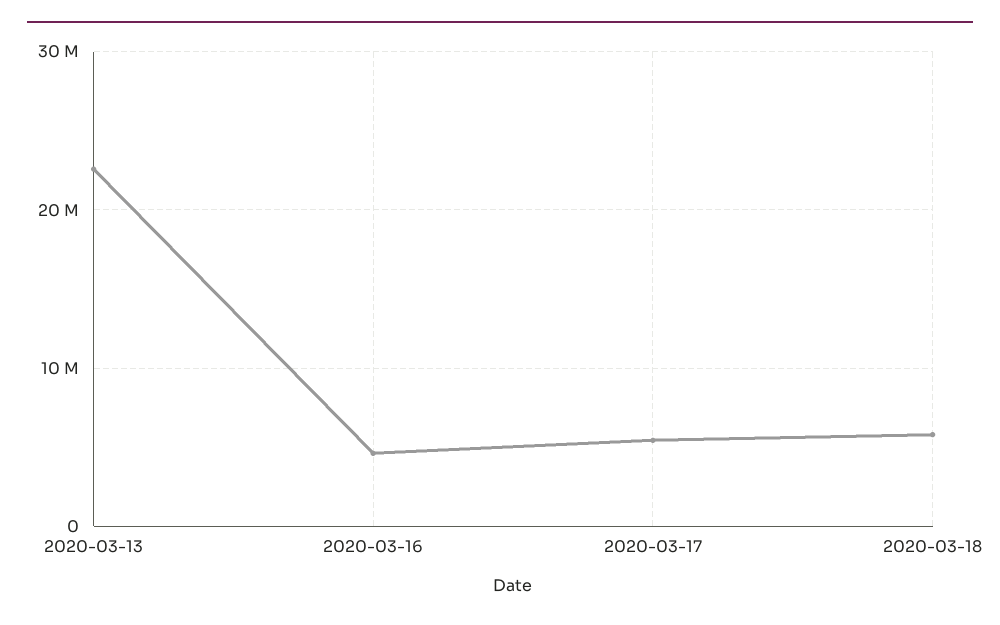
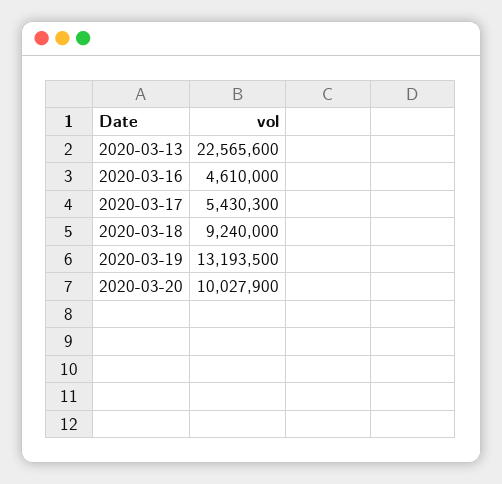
2020-03-18: 6000000 -> 9240000
2020-03-19: none -> 13193500
2020-03-20: none -> 10027900

